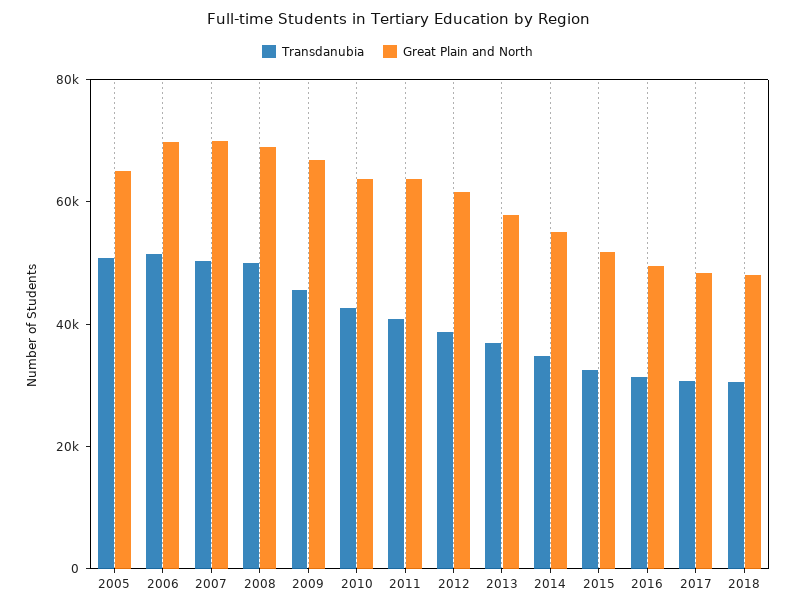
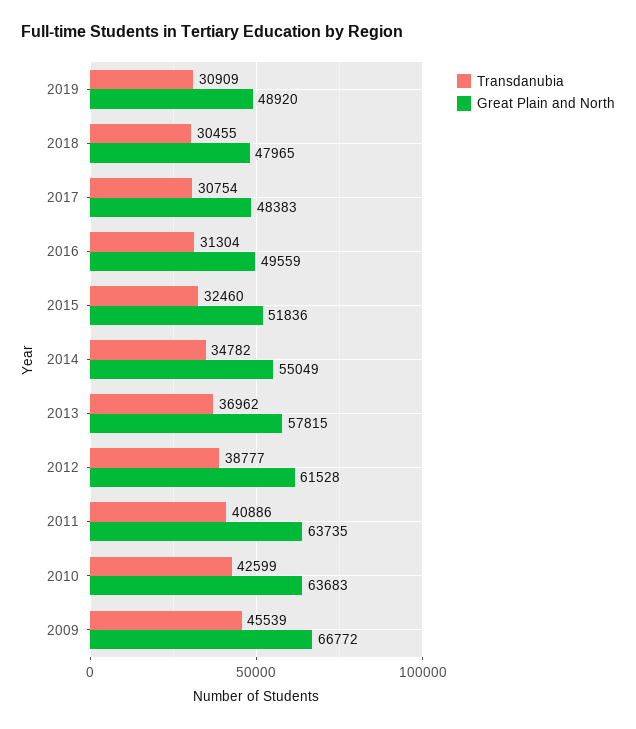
Transdanubia, 2005: 50000 -> none
Great Plain and North, 2005: 65000 -> none
Transdanubia, 2006: 50000 -> none
Great Plain and North, 2006: 70000 -> none
Transdanubia, 2007: 50000 -> none
Great Plain and North, 2007: 70000 -> none
Transdanubia, 2008: 50000 -> none
Great Plain and North, 2008: 70000 -> none
Transdanubia, 2019: none -> 30909
Great Plain and North, 2019: none -> 48920

